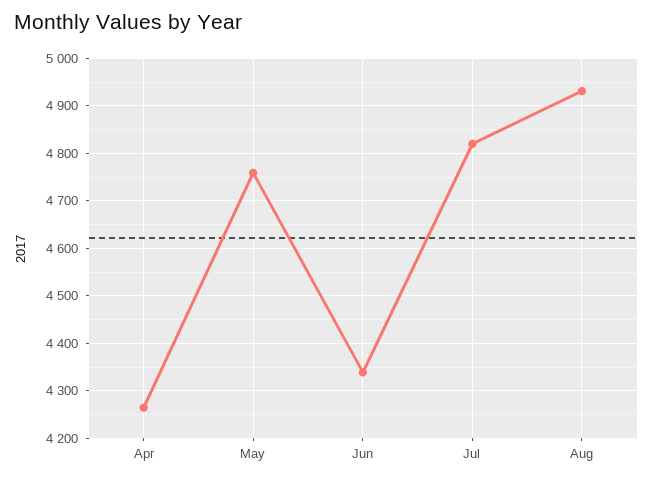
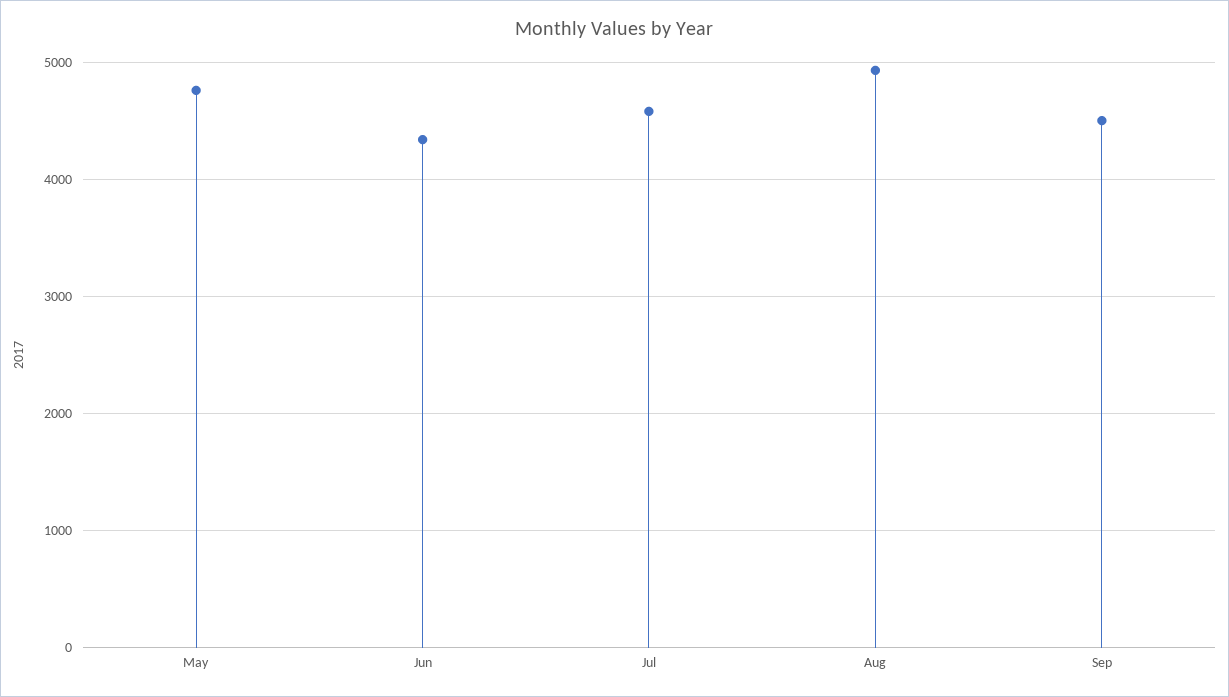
Apr: 4260 -> none
Jul: 4820 -> 4600
Sep: none -> 4500

